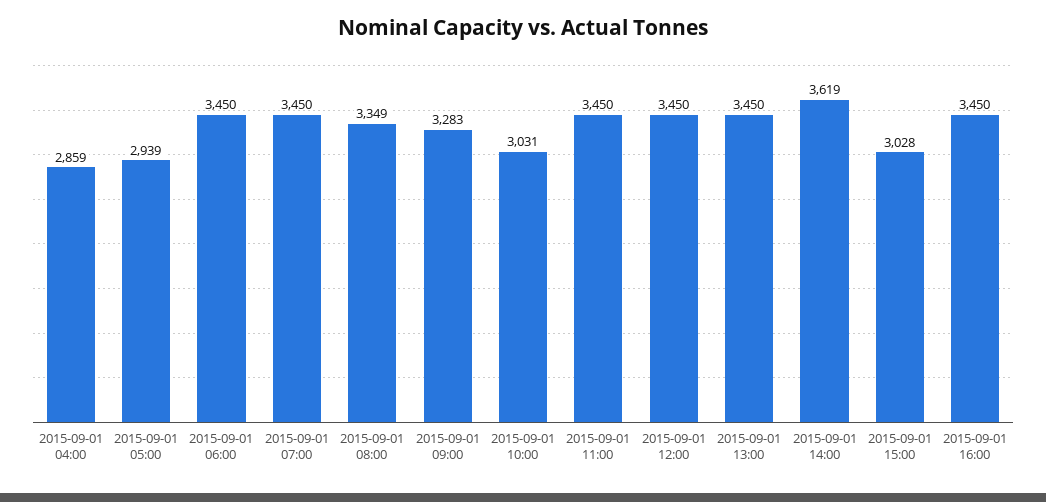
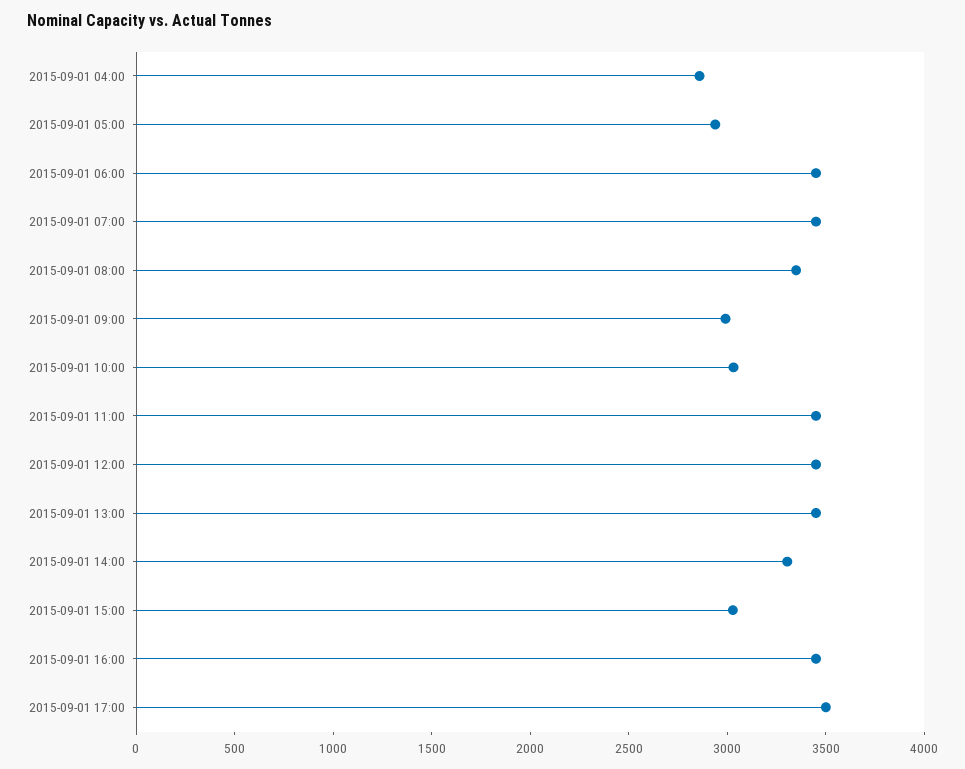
2015-09-01 09:00: 3283 -> 3000
2015-09-01 14:00: 3619 -> 3300
2015-09-01 17:00: none -> 3500

